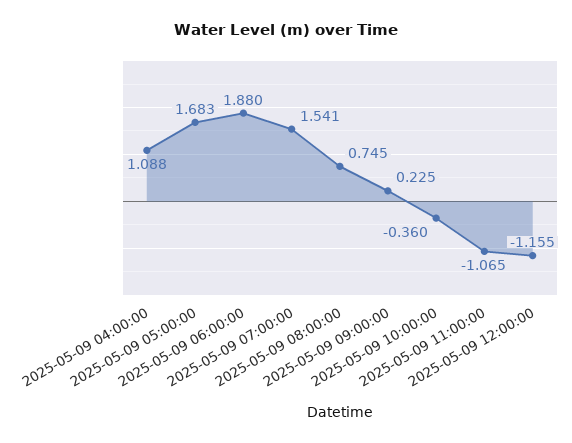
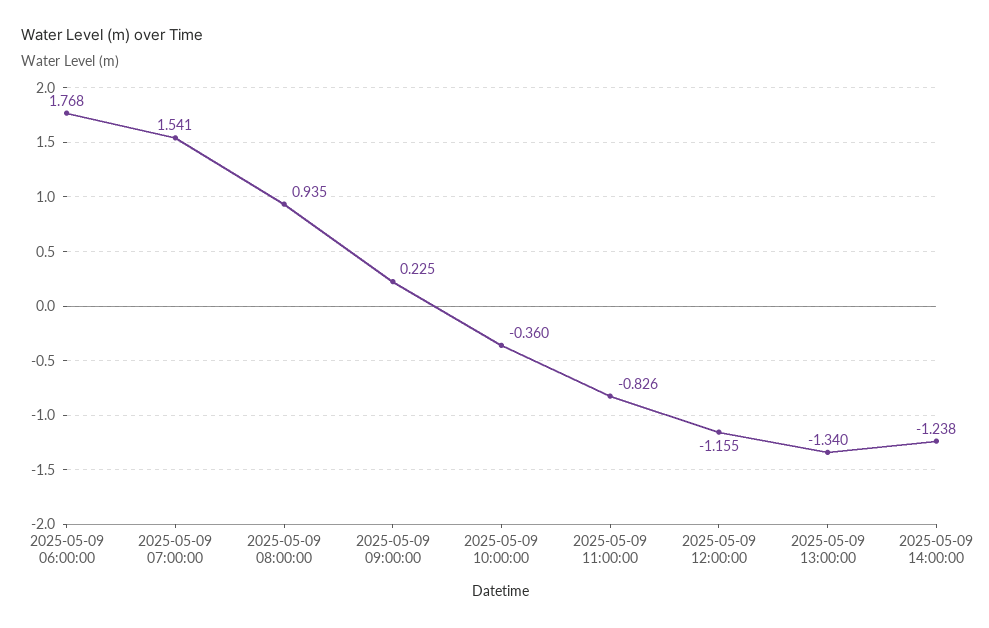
2025-05-09 04:00:00: 1.088 -> none
2025-05-09 05:00:00: 1.683 -> none
2025-05-09 06:00:00: 1.88 -> 1.768
2025-05-09 08:00:00: 0.745 -> 0.935
2025-05-09 11:00:00: -1.065 -> -0.826
2025-05-09 13:00:00: none -> -1.34
2025-05-09 14:00:00: none -> -1.238

